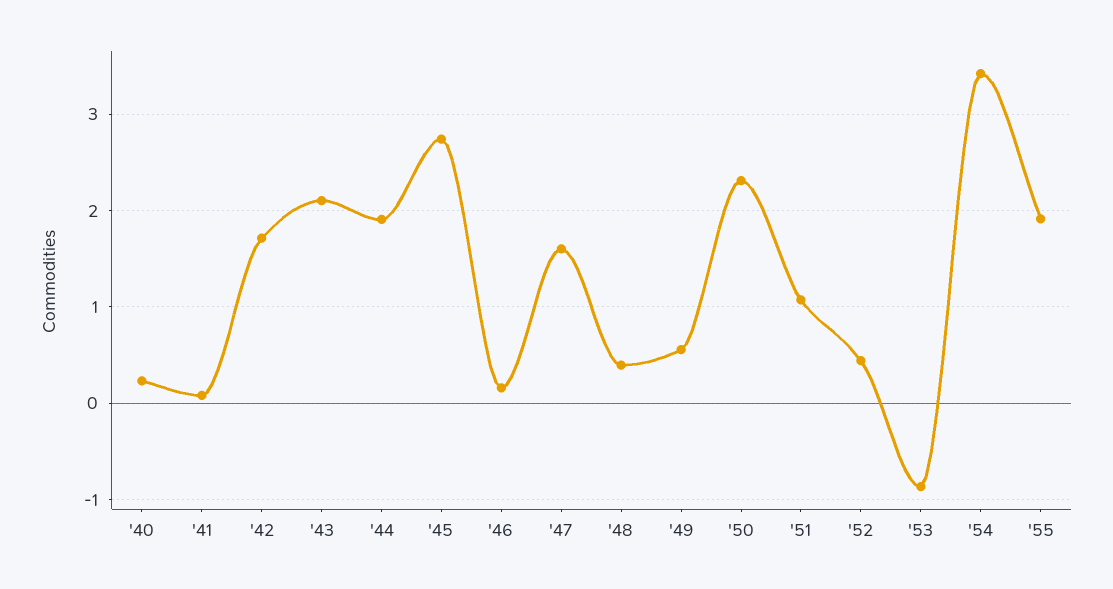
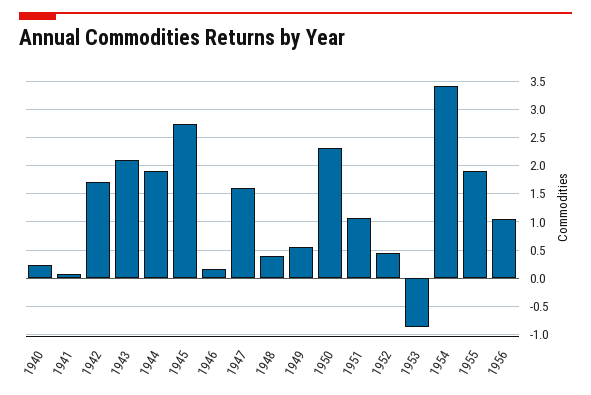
1956: none -> 1

